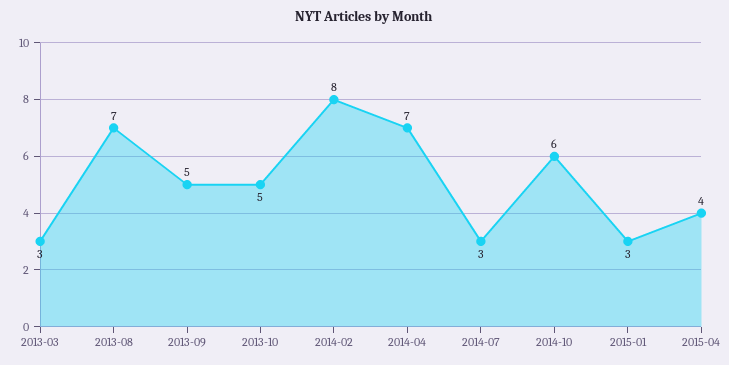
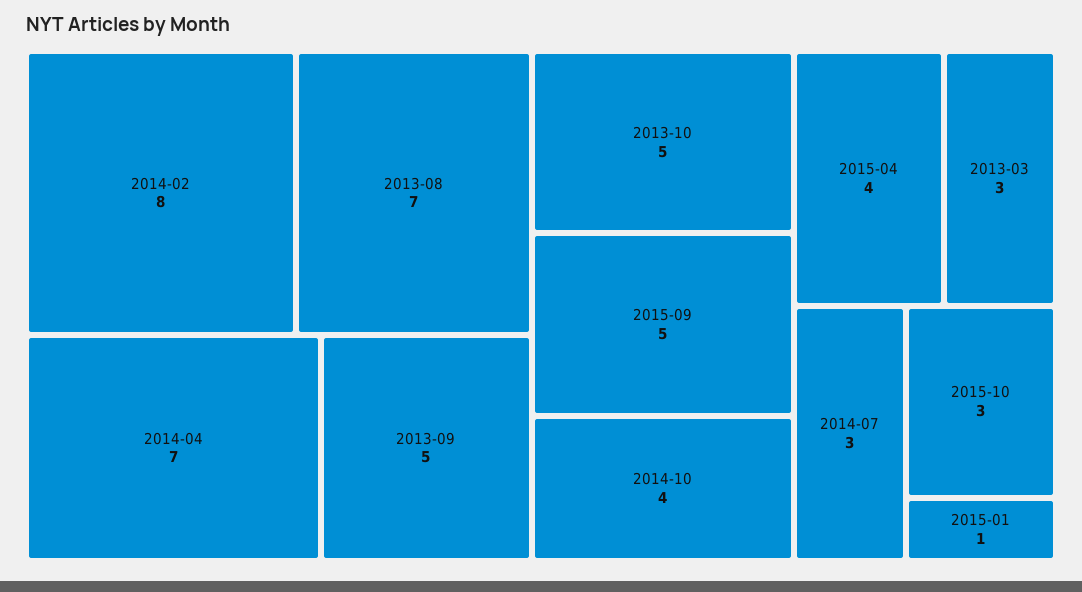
2014-10: 6 -> 4
2015-01: 3 -> 1
2015-09: none -> 5
2015-10: none -> 3

